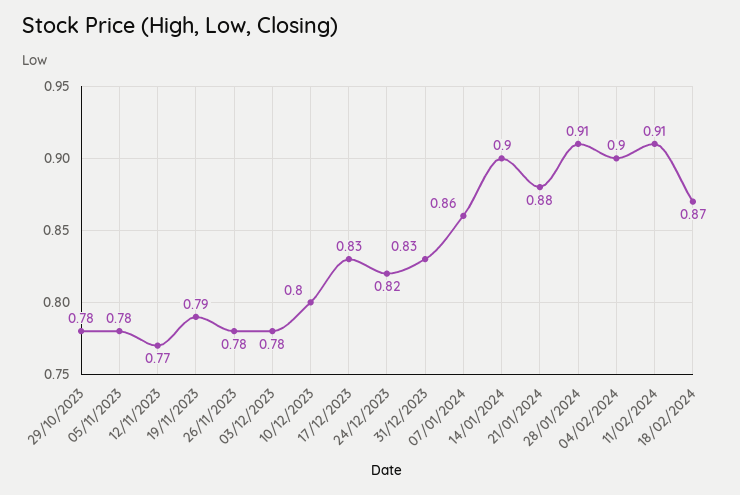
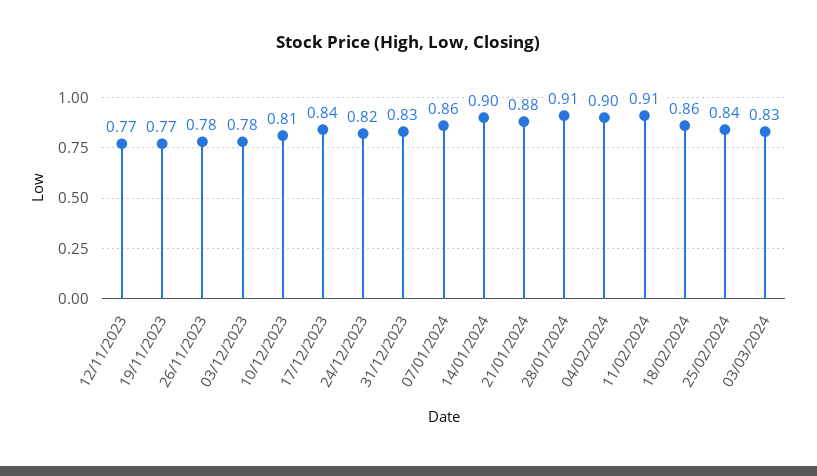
29/10/2023: 0.78 -> none
05/11/2023: 0.78 -> none
19/11/2023: 0.79 -> 0.77
10/12/2023: 0.8 -> 0.81
17/12/2023: 0.83 -> 0.84
18/02/2024: 0.87 -> 0.86
25/02/2024: none -> 0.84
03/03/2024: none -> 0.83

